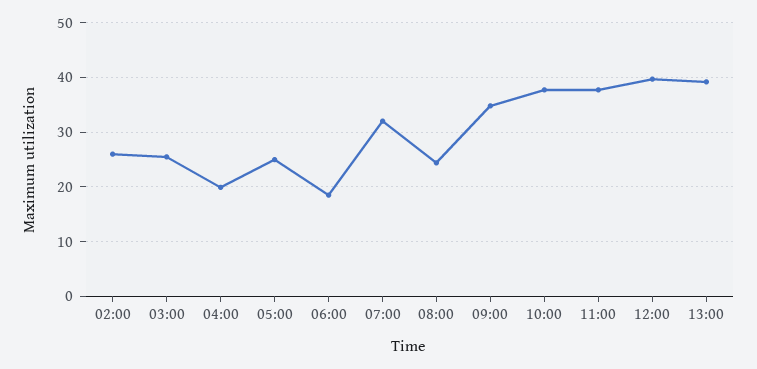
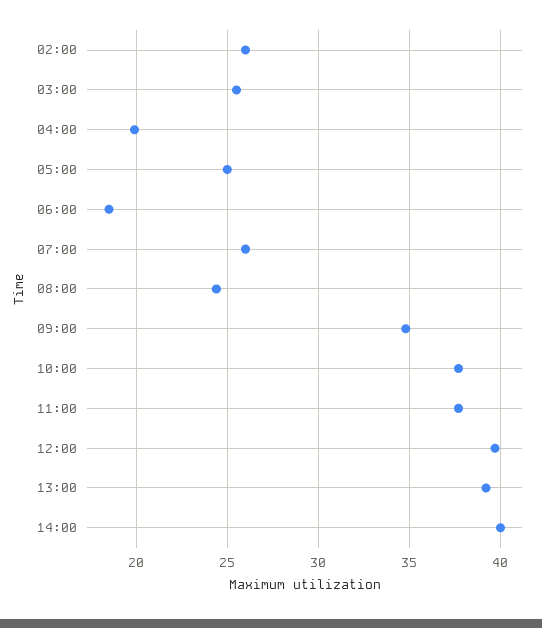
07:00: 32 -> 26
14:00: none -> 40

